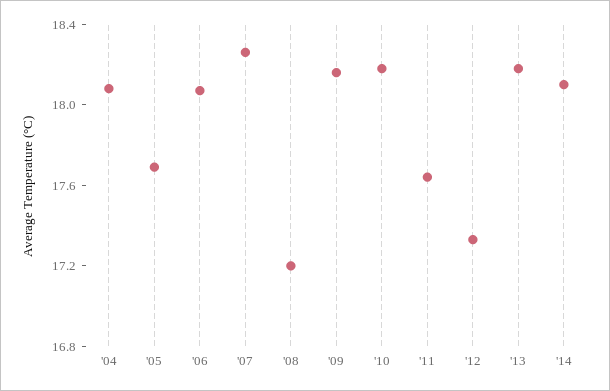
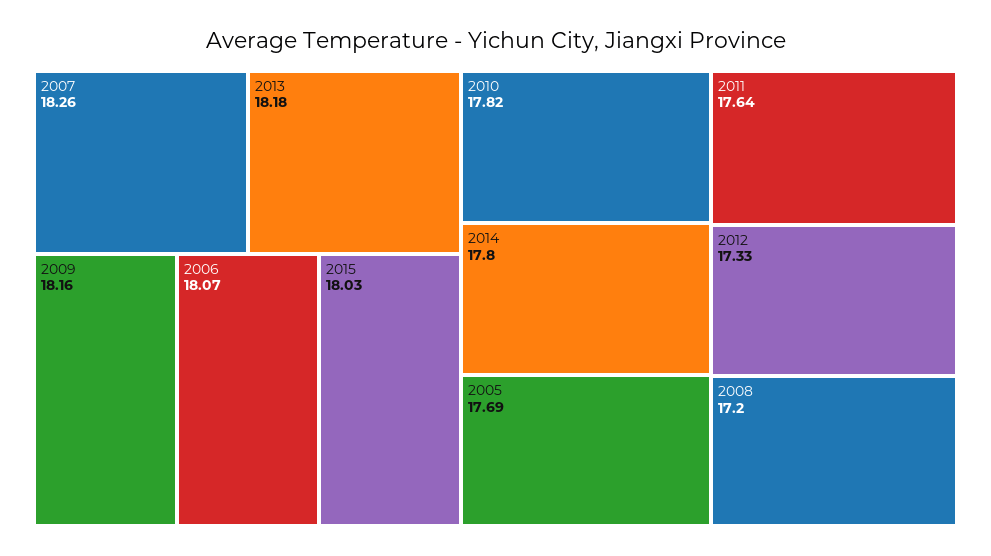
'04: 18.1 -> none
'10: 18.2 -> 17.82
'14: 18.1 -> 17.8
2015: none -> 18.03

